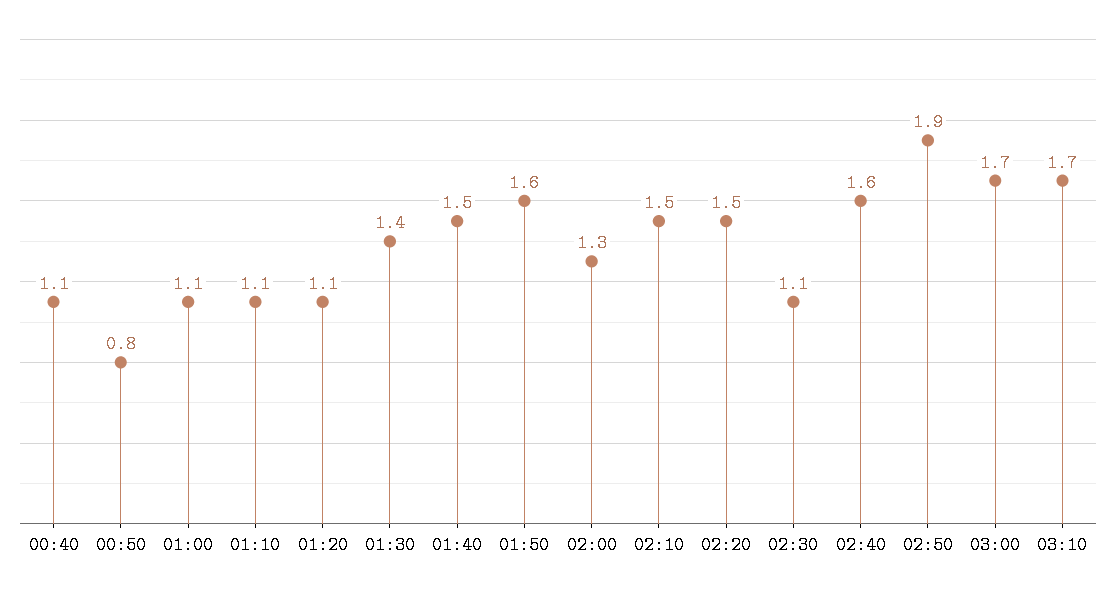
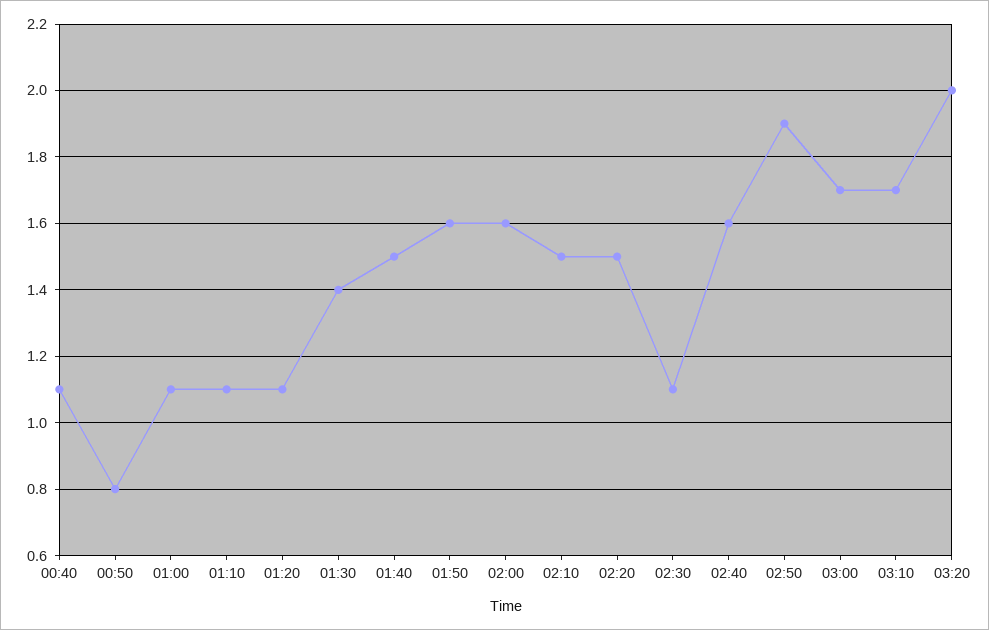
02:00: 1.3 -> 1.6
03:20: none -> 2

